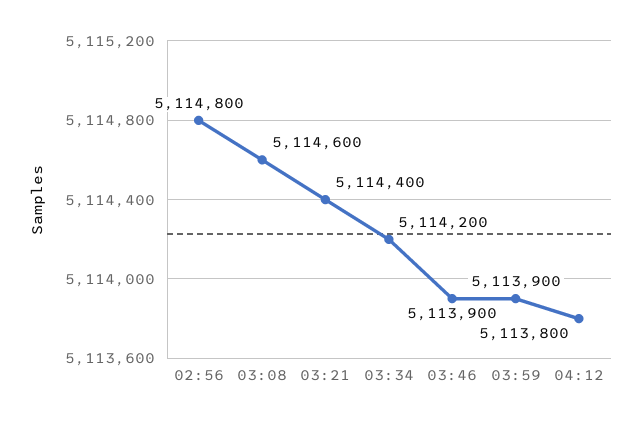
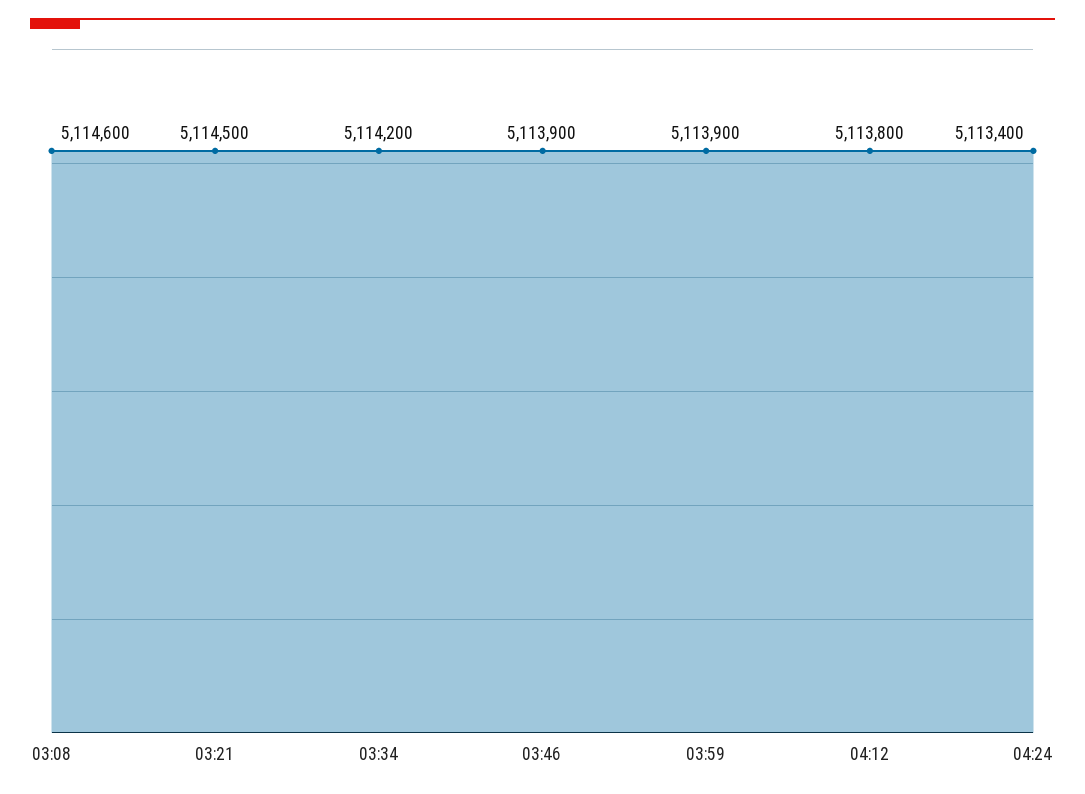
02:56: 5114800 -> none
03:21: 5114400 -> 5114500
04:24: none -> 5113400

